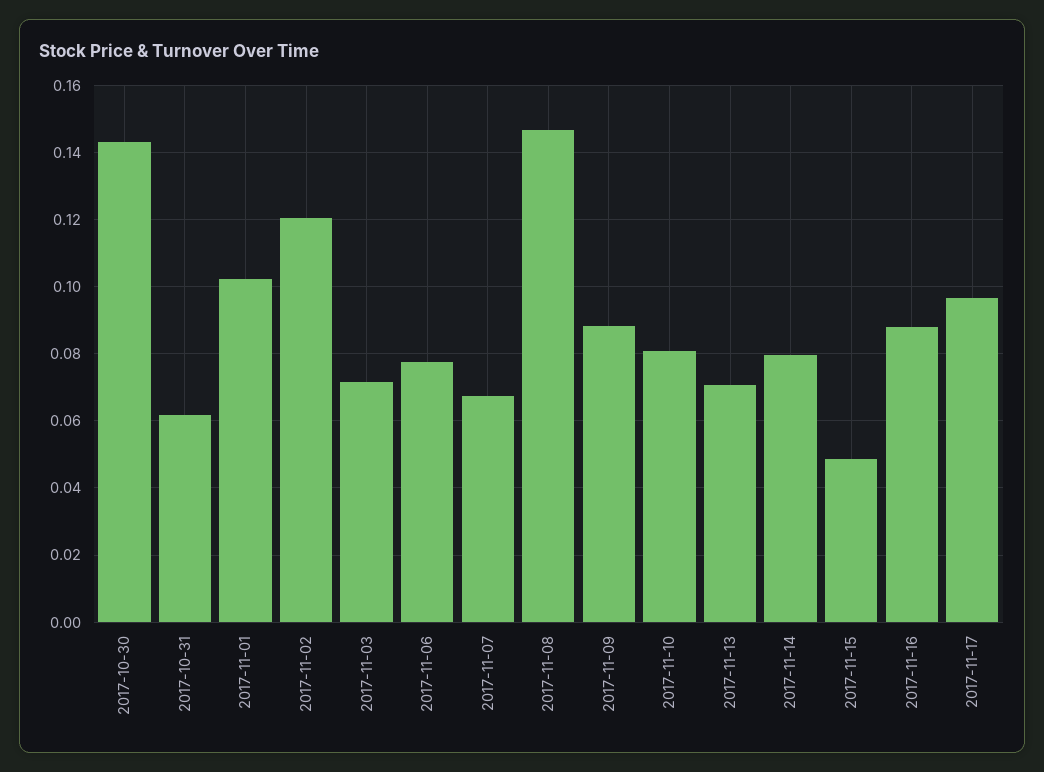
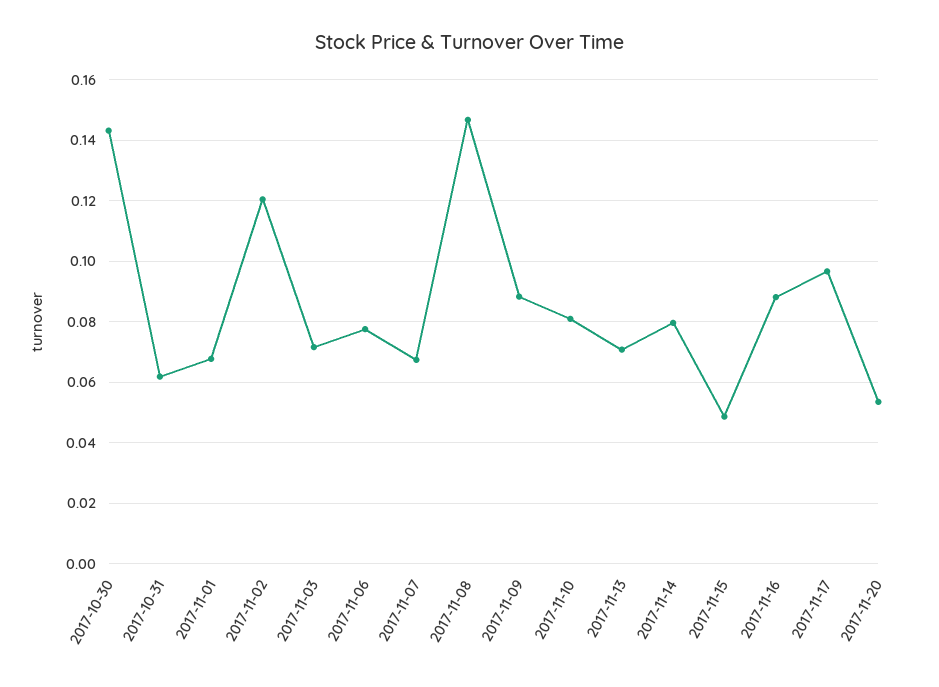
2017-11-01: 0.102 -> 0.068
2017-11-20: none -> 0.054

